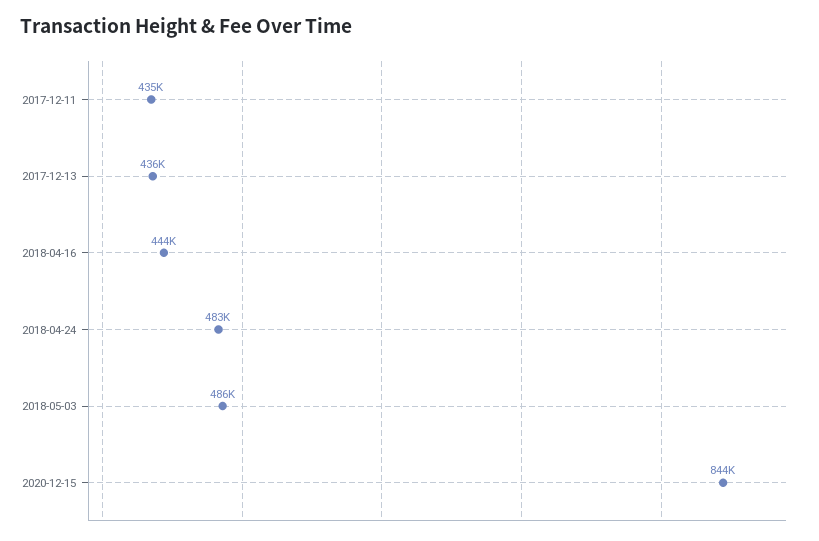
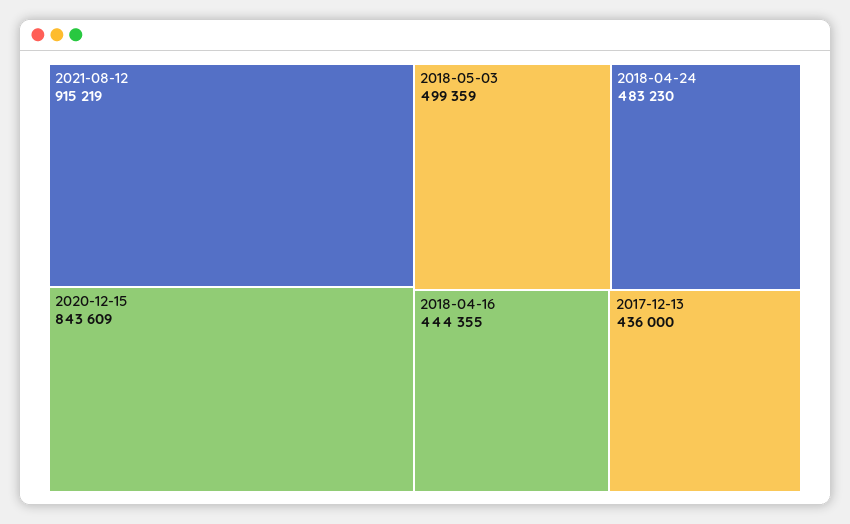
2017-12-11: 435000 -> none
2018-05-03: 486000 -> 499359
2021-08-12: none -> 915219

